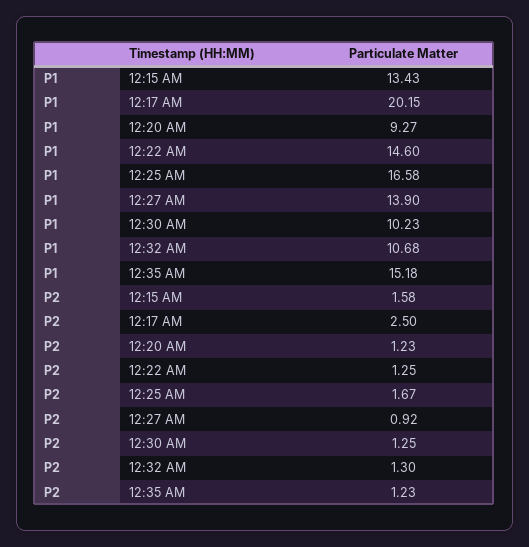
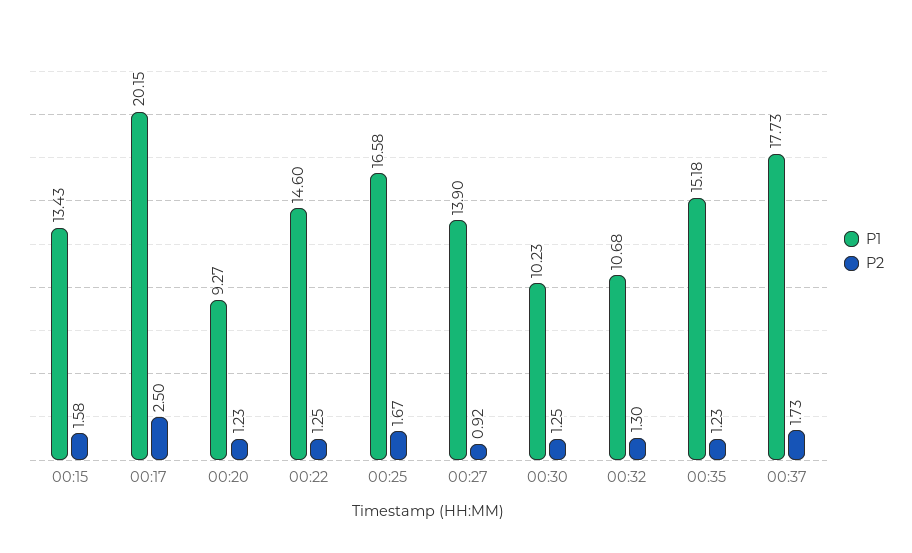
P1, 00:37: none -> 17.73
P2, 00:37: none -> 1.73

